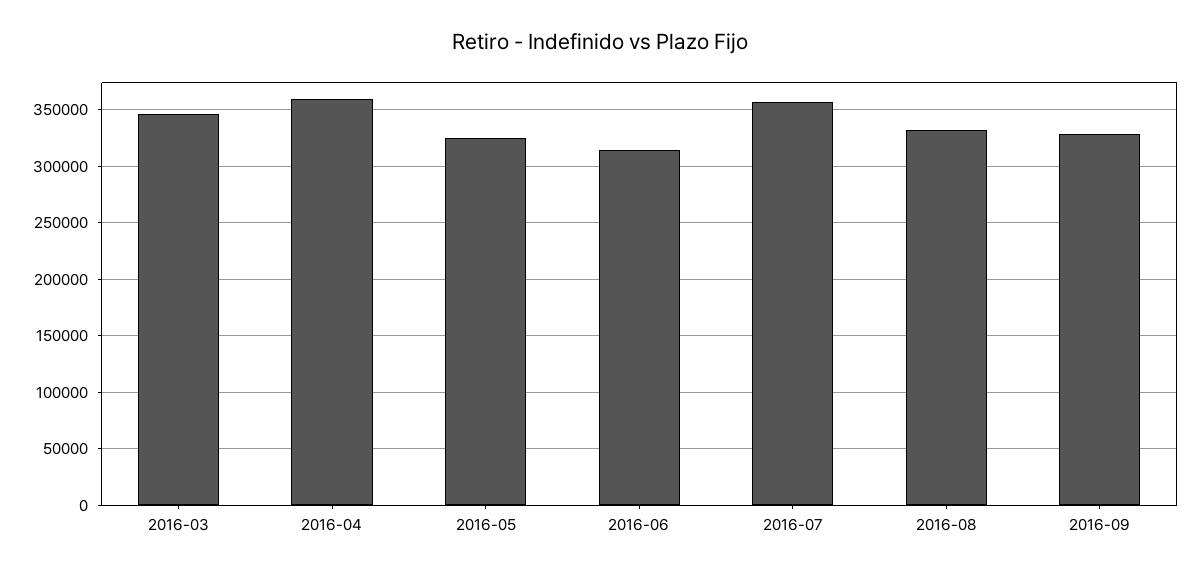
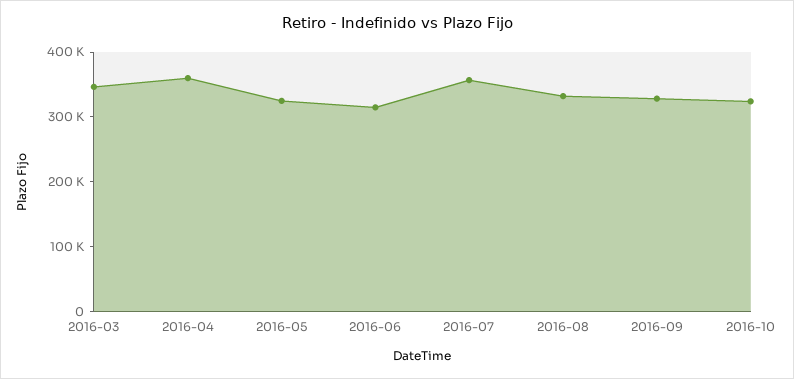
2016-10: none -> 320000

